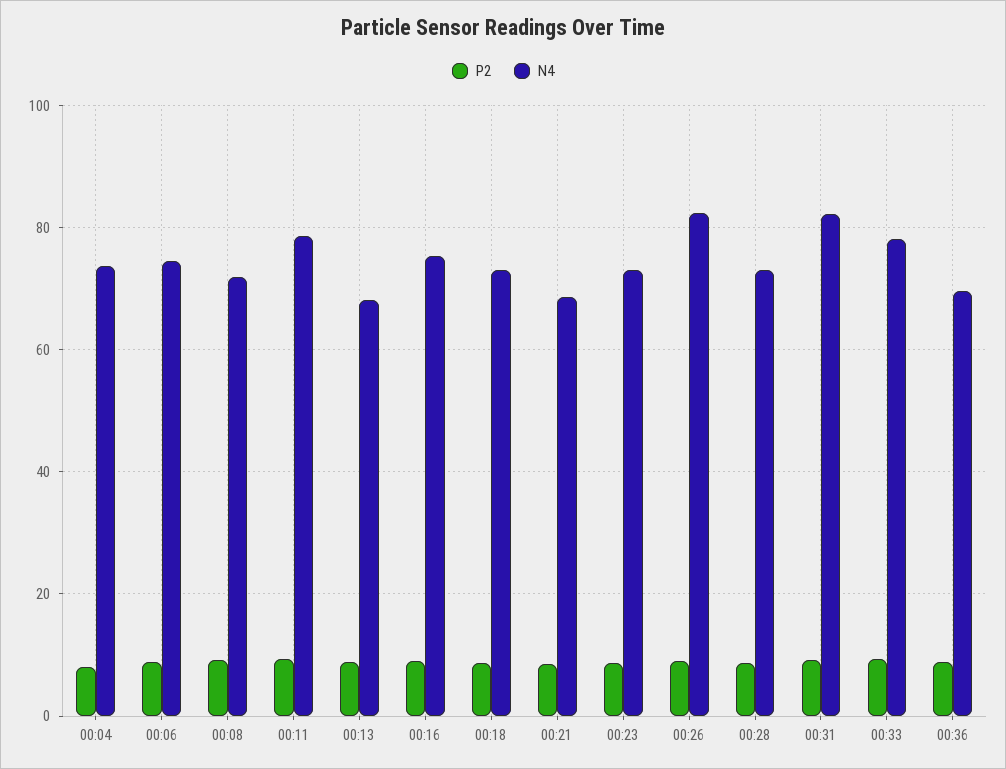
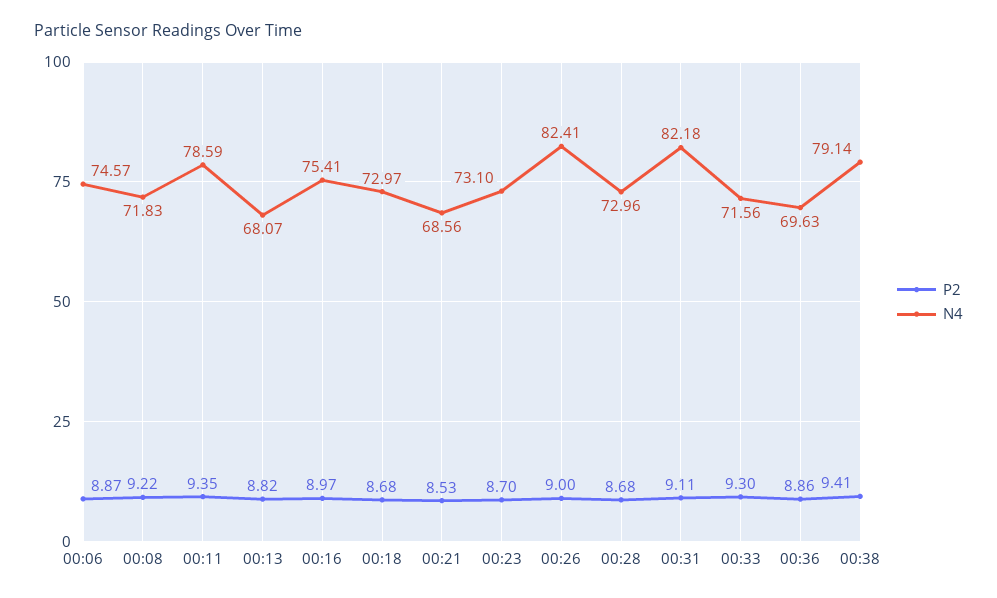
P2, 00:04: 8 -> none
N4, 00:04: 74 -> none
N4, 00:33: 78 -> 71.56
P2, 00:38: none -> 9.41
N4, 00:38: none -> 79.14

